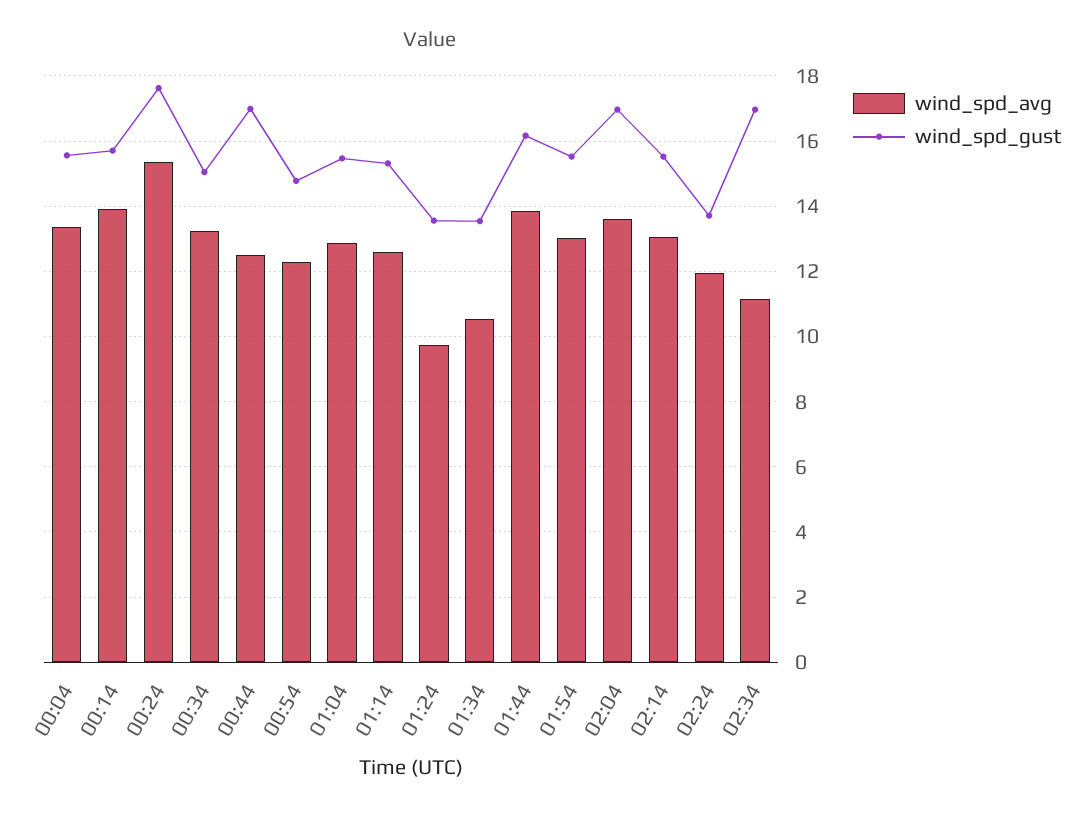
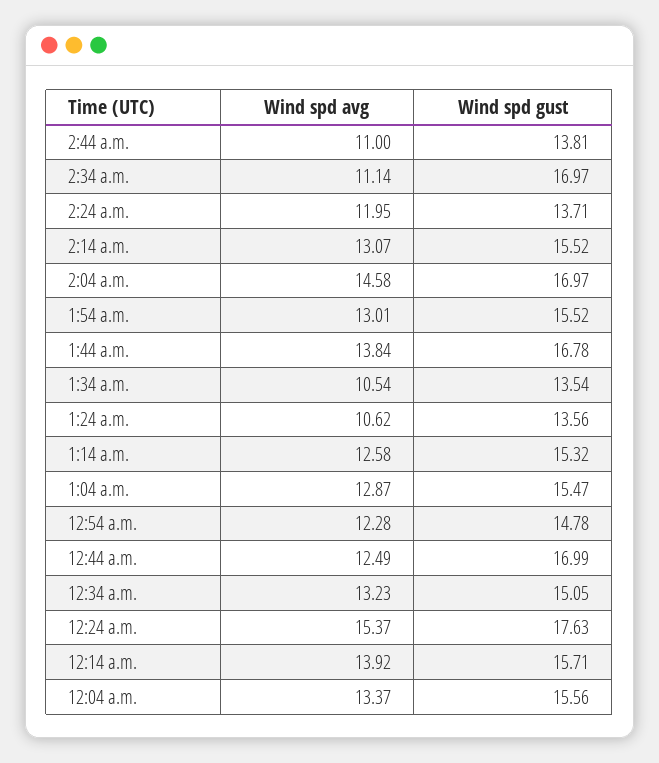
wind_spd_avg, 01:24: 9.8 -> 10.62
wind_spd_gust, 01:44: 16.2 -> 16.78
wind_spd_avg, 02:04: 13.6 -> 14.58
wind_spd_avg, 2:44 a.m.: none -> 11
wind_spd_gust, 2:44 a.m.: none -> 13.81

